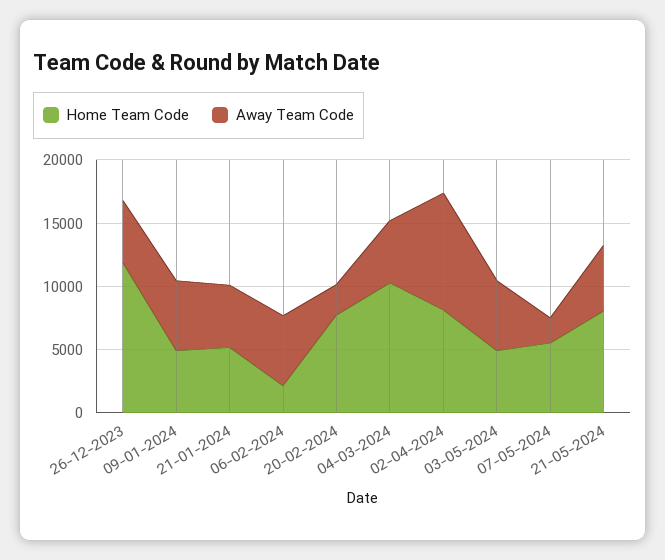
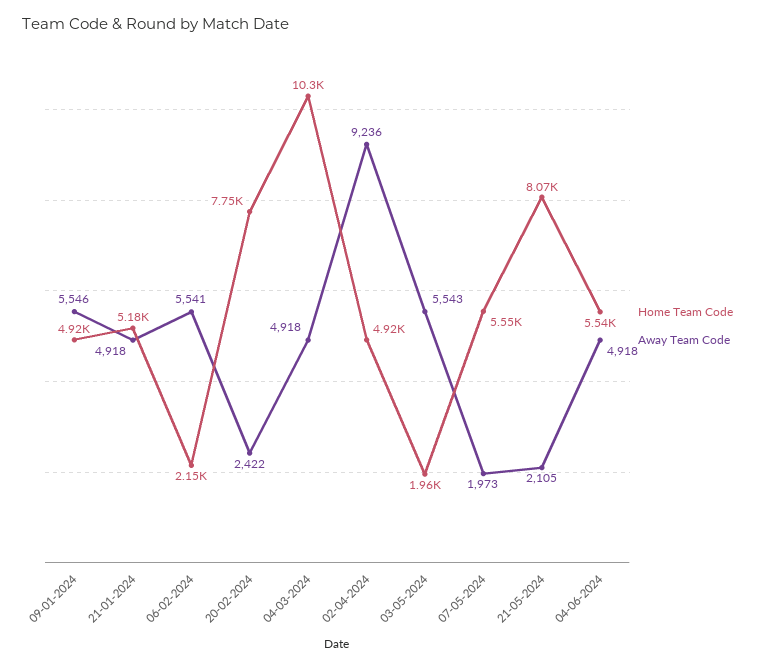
Home Team Code, 26-12-2023: 12000 -> none
Away Team Code, 26-12-2023: 5000 -> none
Home Team Code, 02-04-2024: 8000 -> 4920
Home Team Code, 03-05-2024: 5000 -> 1960
Away Team Code, 21-05-2024: 5000 -> 2105
Home Team Code, 04-06-2024: none -> 5540
Away Team Code, 04-06-2024: none -> 4918

